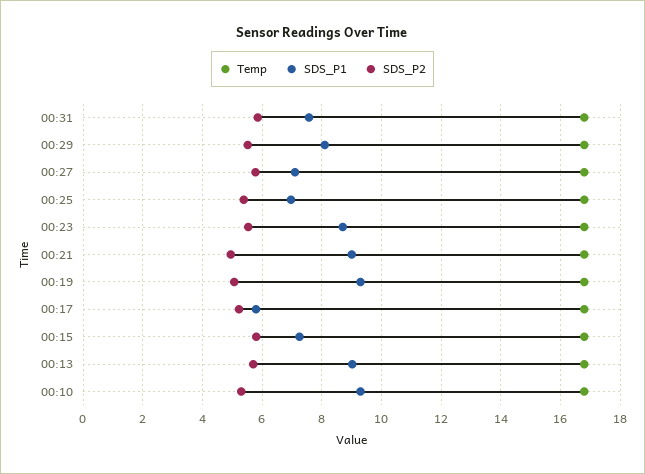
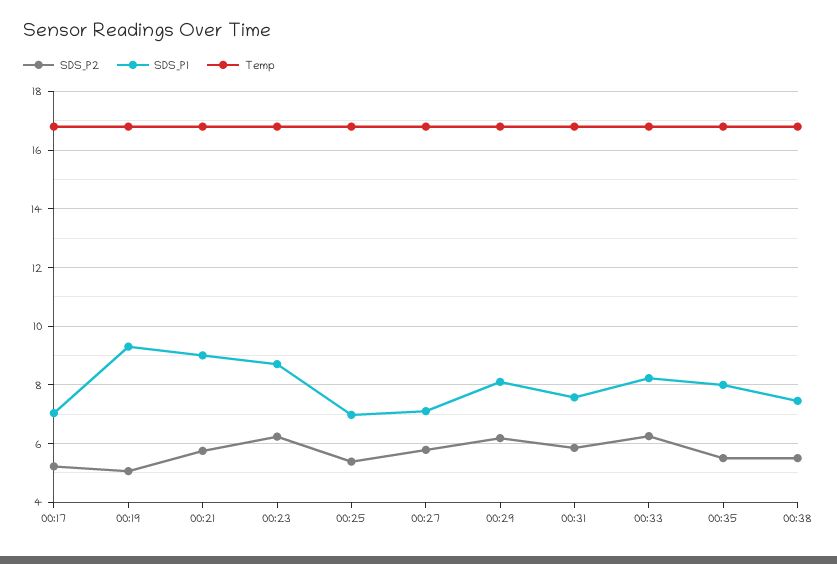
SDS_P2, 00:29: 5.5 -> 6.25
SDS_P2, 00:23: 5.5 -> 6.25
SDS_P2, 00:21: 5 -> 5.75
SDS_P1, 00:17: 5.75 -> 7
Temp, 00:15: 16.75 -> none
SDS_P1, 00:15: 7.25 -> none
SDS_P2, 00:15: 5.75 -> none
Temp, 00:13: 16.75 -> none
SDS_P1, 00:13: 9 -> none
SDS_P2, 00:13: 5.75 -> none
Temp, 00:10: 16.75 -> none
SDS_P1, 00:10: 9.25 -> none
SDS_P2, 00:10: 5.25 -> none
SDS_P2, 00:33: none -> 6.25
SDS_P1, 00:33: none -> 8.25
Temp, 00:33: none -> 16.75
SDS_P2, 00:35: none -> 5.5
SDS_P1, 00:35: none -> 8
Temp, 00:35: none -> 16.75
SDS_P2, 00:38: none -> 5.5
SDS_P1, 00:38: none -> 7.5
Temp, 00:38: none -> 16.75

